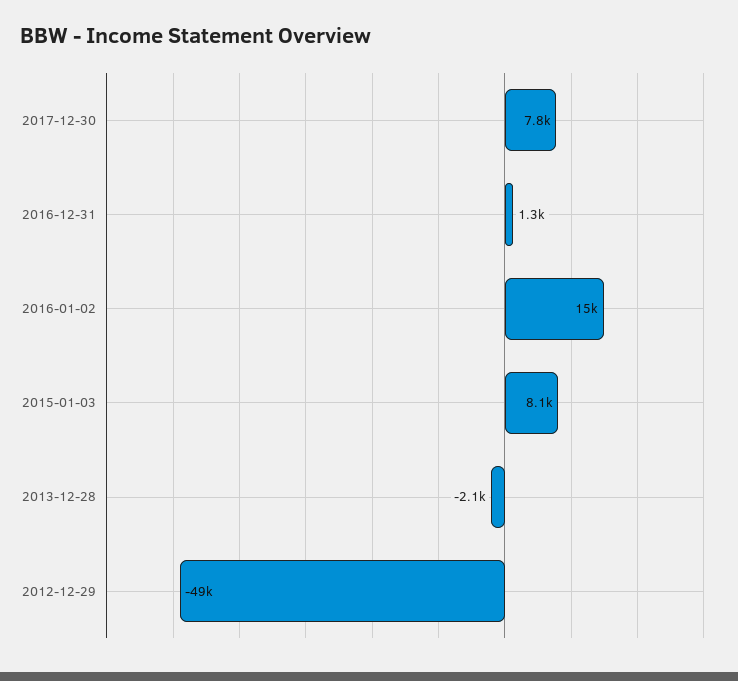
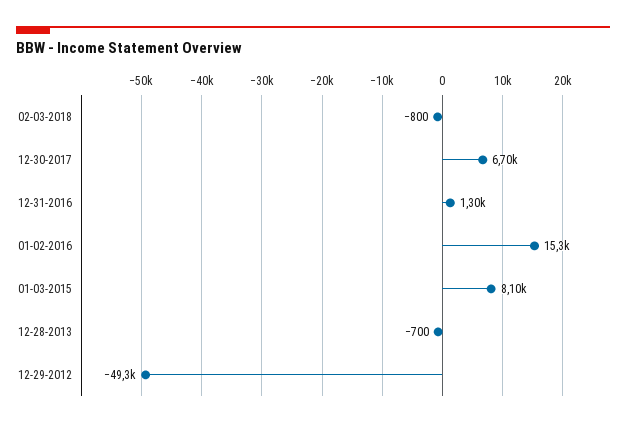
2017-12-30: 7800 -> 6700
2013-12-28: -2100 -> -700
02-03-2018: none -> -800

